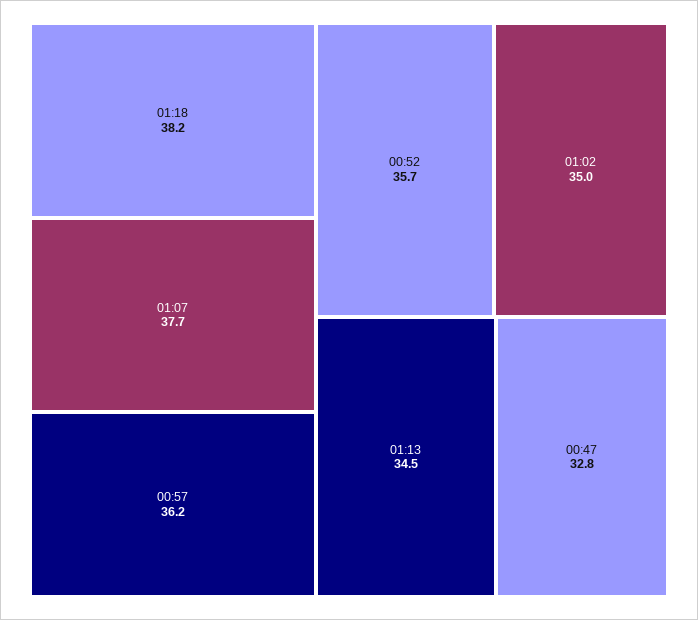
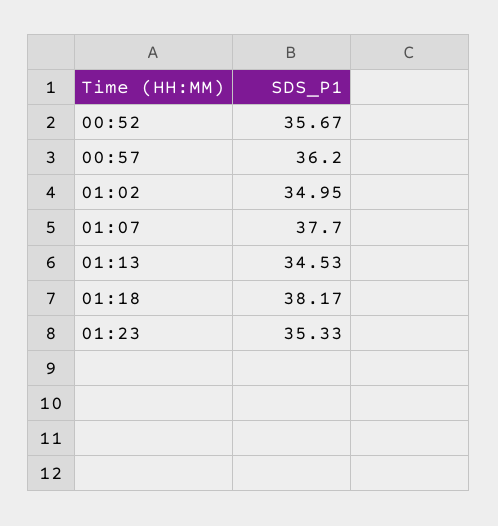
00:47: 32.8 -> none
01:23: none -> 35.33

